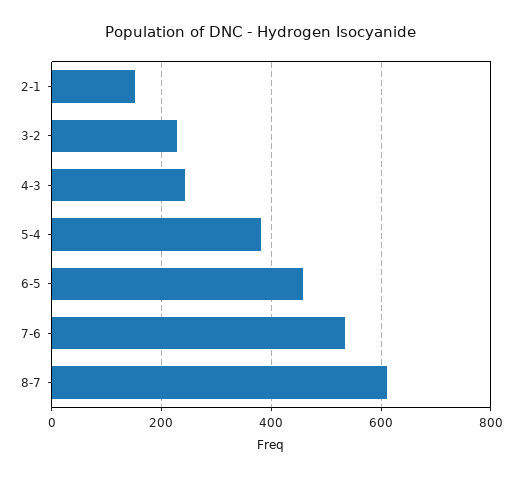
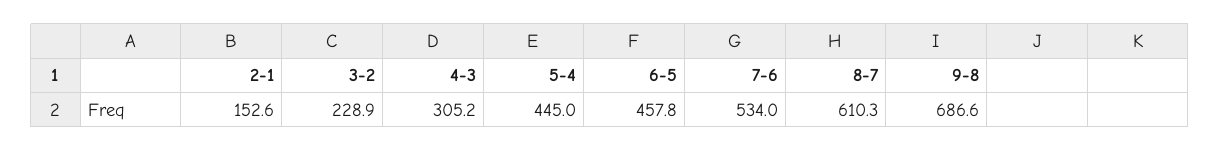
4-3: 240 -> 305.2
5-4: 380 -> 445
9-8: none -> 686.6

